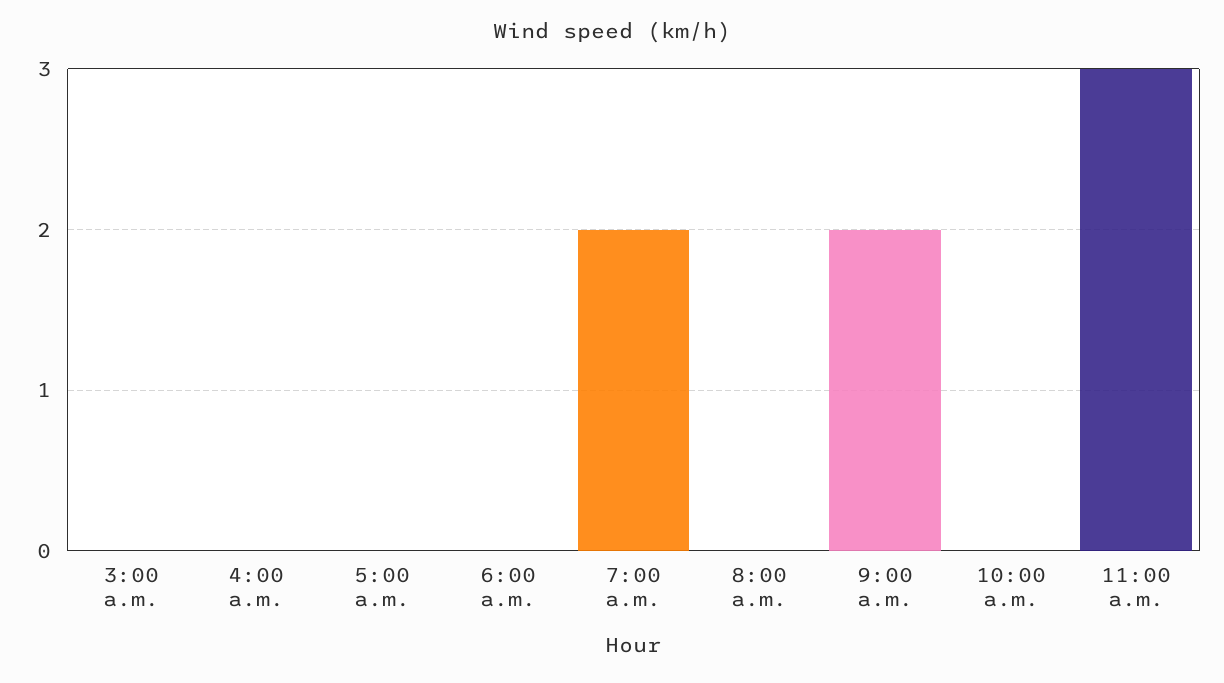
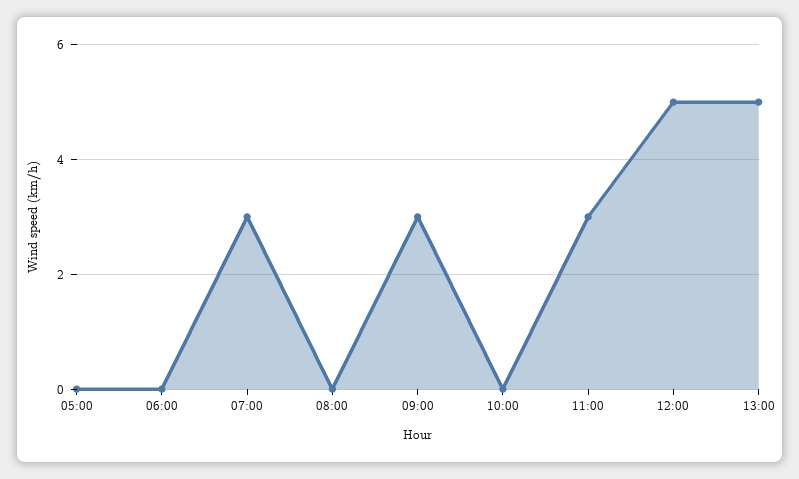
3:00 a.m.: 0 -> none
4:00 a.m.: 0 -> none
7:00 a.m.: 2 -> 3
9:00 a.m.: 2 -> 3
12:00: none -> 5
13:00: none -> 5

